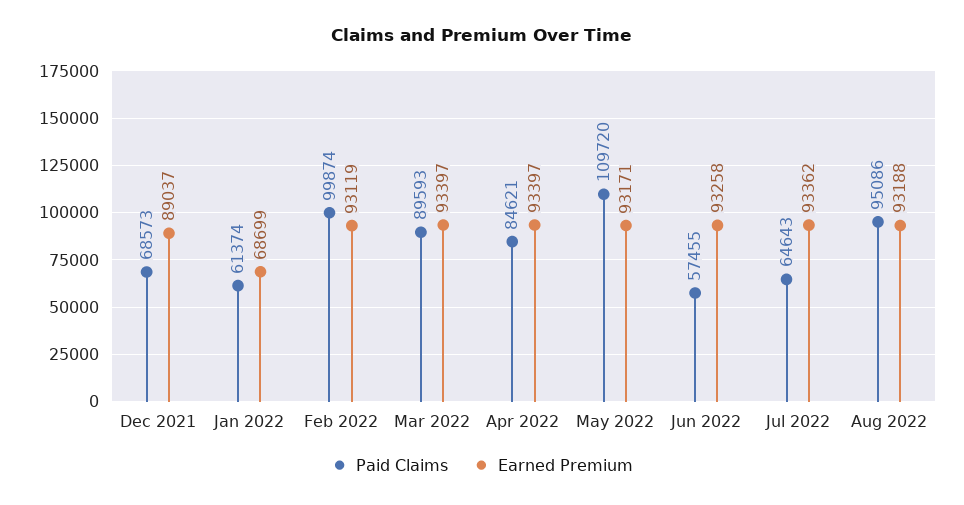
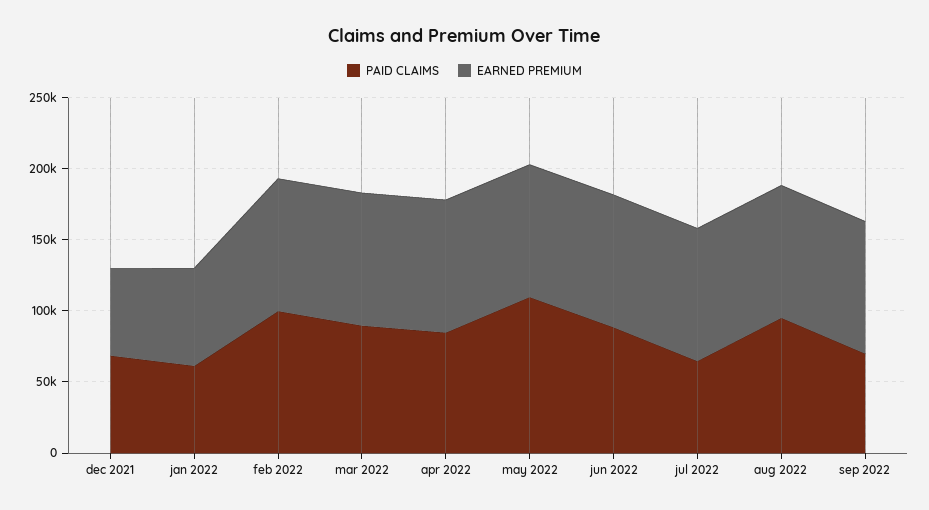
Earned Premium, Dec 2021: 89037 -> 60000
Paid Claims, Jun 2022: 57455 -> 90000
Paid Claims, sep 2022: none -> 70000
Earned Premium, sep 2022: none -> 90000

